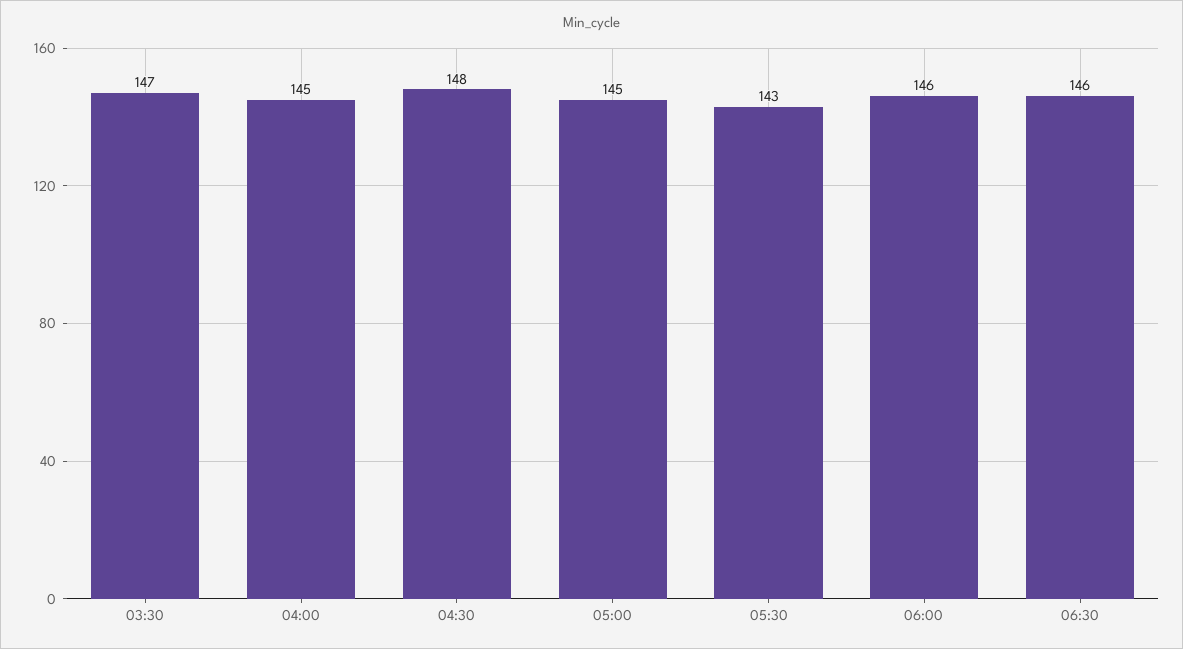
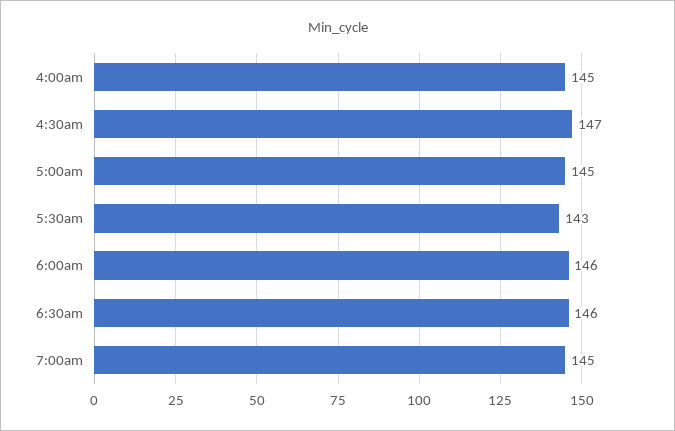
03:30: 147 -> none
04:30: 148 -> 147
7:00am: none -> 145

